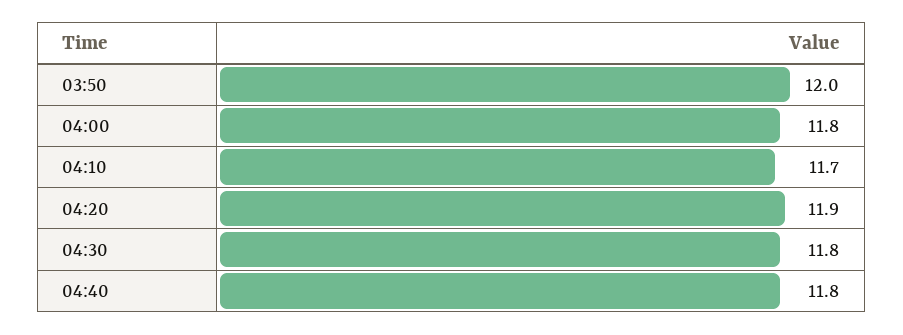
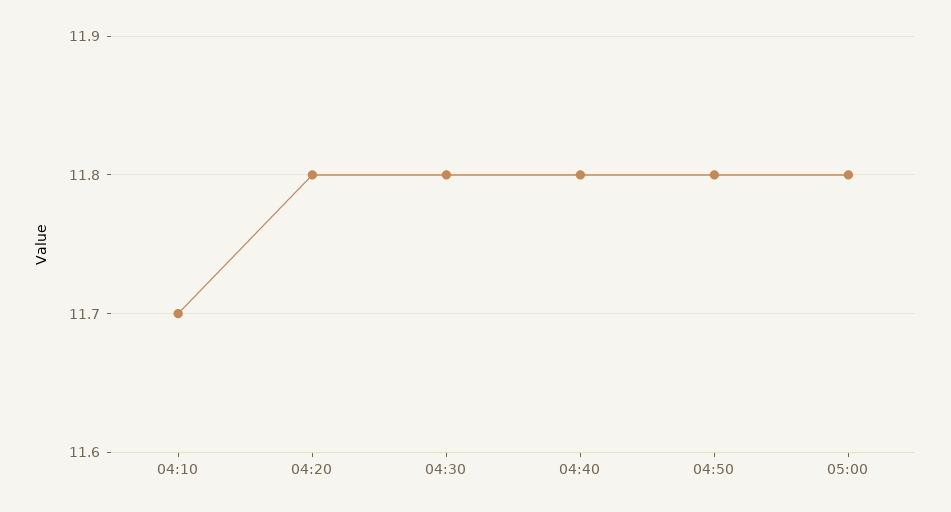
03:50: 12 -> none
04:00: 11.8 -> none
04:20: 11.9 -> 11.8
04:50: none -> 11.8
05:00: none -> 11.8

